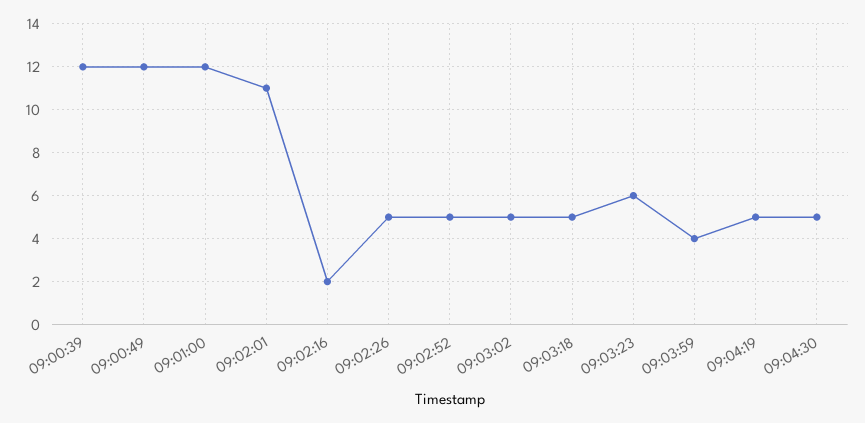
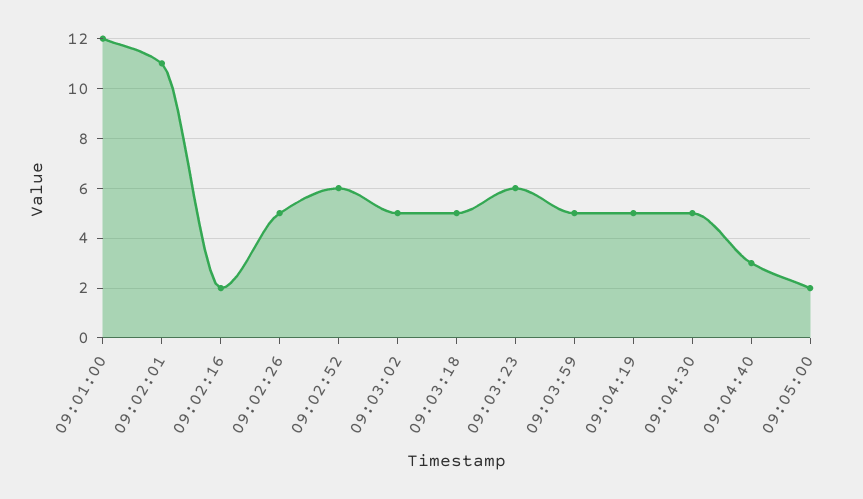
09:00:39: 12 -> none
09:00:49: 12 -> none
09:02:52: 5 -> 6
09:03:59: 4 -> 5
09:04:40: none -> 3
09:05:00: none -> 2

